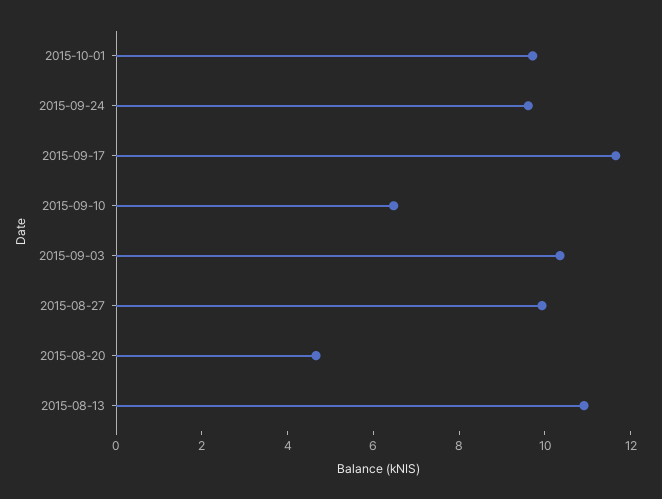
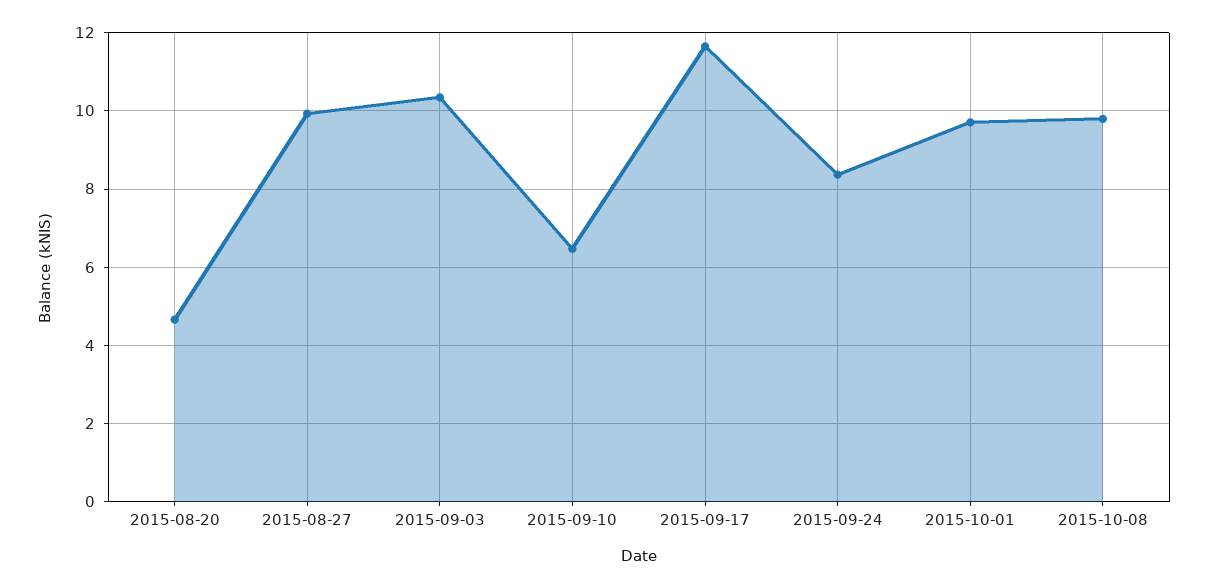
2015-09-24: 9.5 -> 8.4
2015-08-13: 11 -> none
2015-10-08: none -> 9.8

